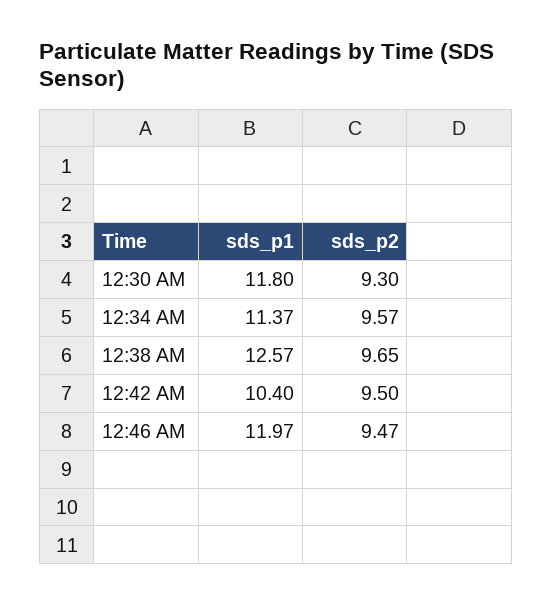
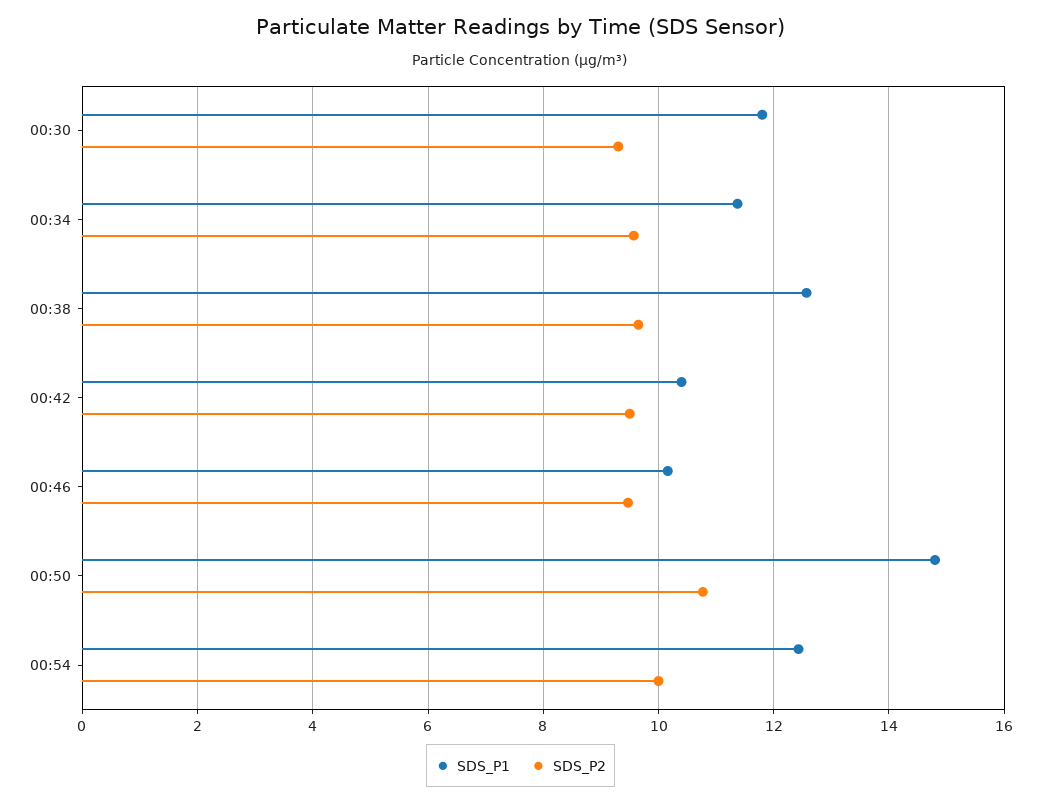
sds_p1, 12:46 AM: 11.97 -> 10.2
sds_p1, 00:50: none -> 14.8
sds_p2, 00:50: none -> 10.8
sds_p1, 00:54: none -> 12.4
sds_p2, 00:54: none -> 10

